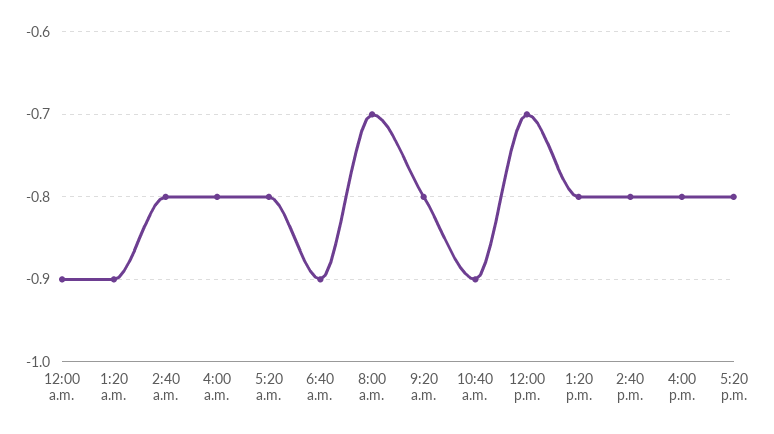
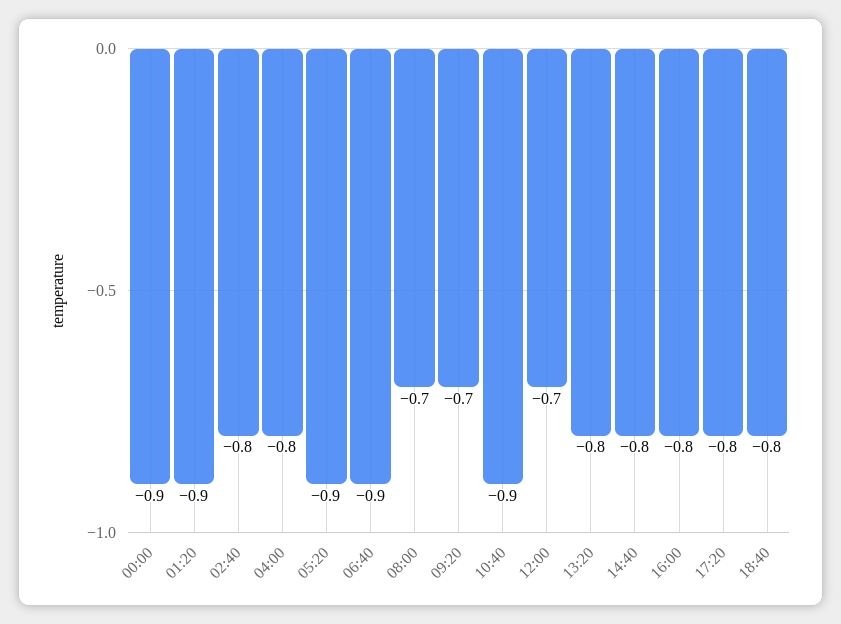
5:20 a.m.: -0.8 -> -0.9
9:20 a.m.: -0.8 -> -0.7
18:40: none -> -0.8

